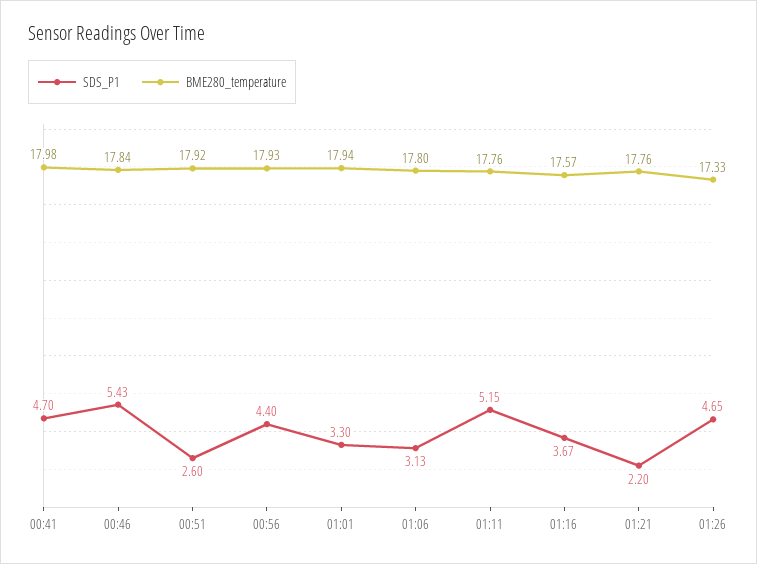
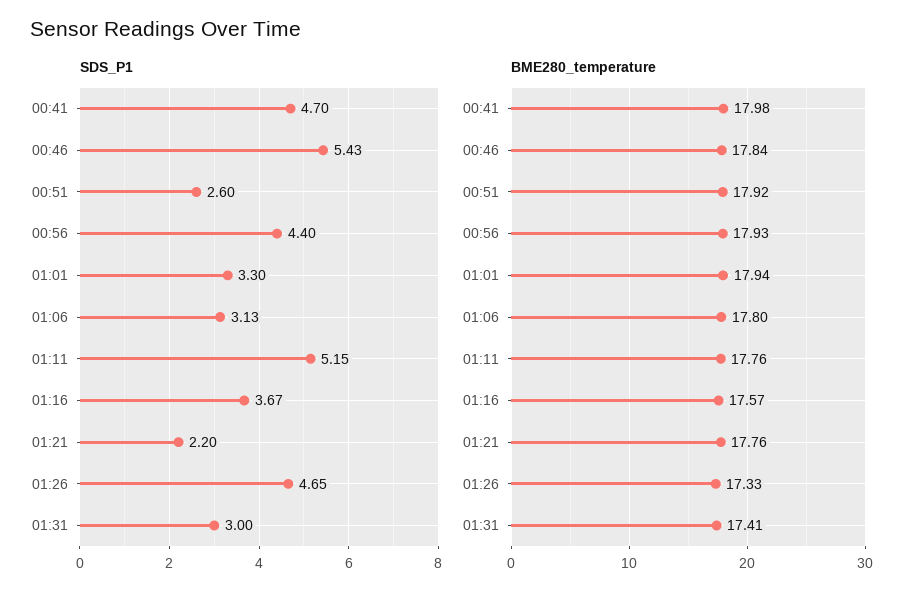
SDS_P1, 01:31: none -> 3
BME280_temperature, 01:31: none -> 17.41

